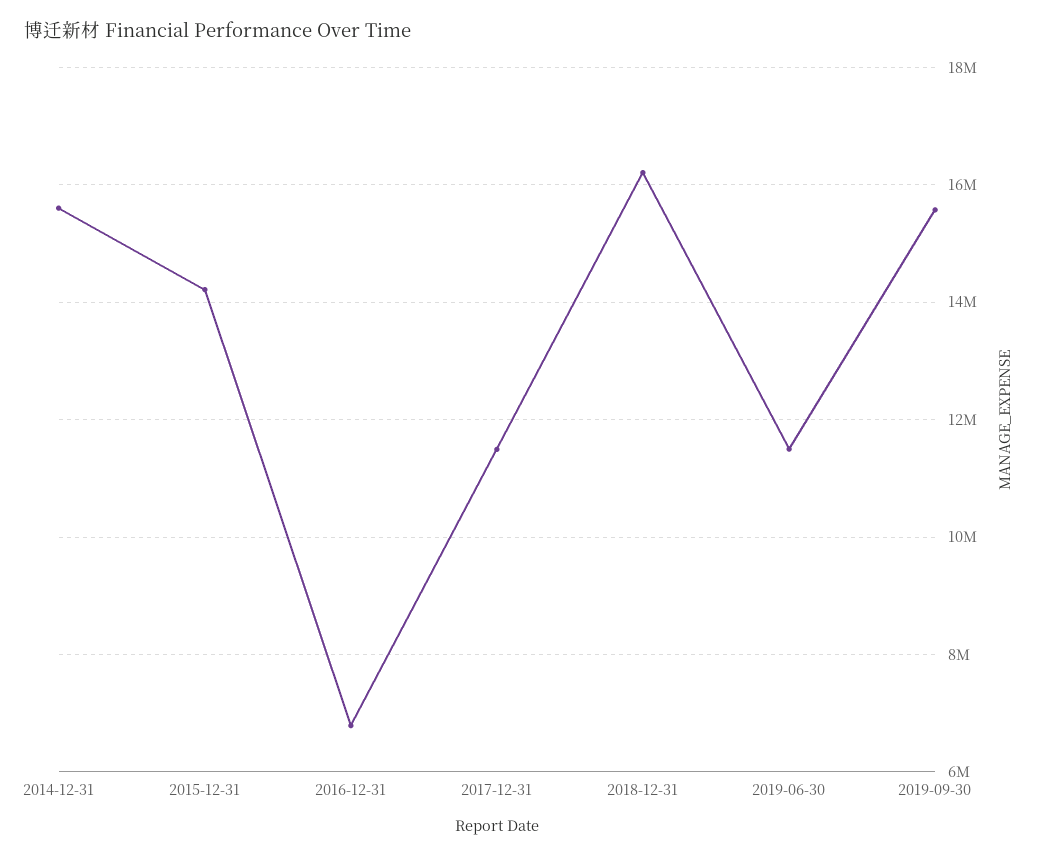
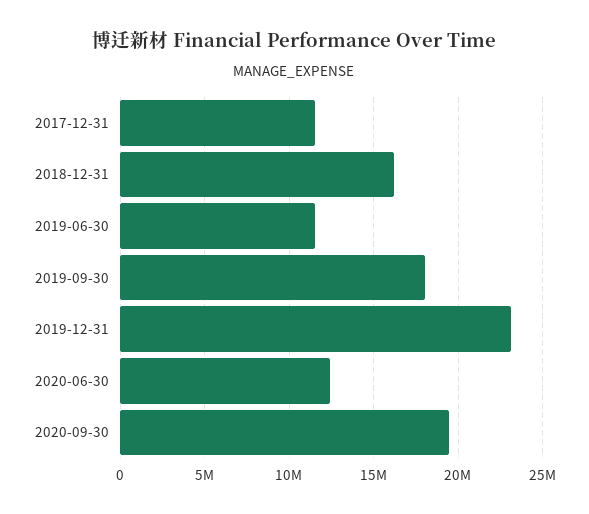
2014-12-31: 15600000 -> none
2015-12-31: 14200000 -> none
2016-12-31: 6800000 -> none
2019-09-30: 15600000 -> 18000000
2019-12-31: none -> 23000000
2020-06-30: none -> 12500000
2020-09-30: none -> 19500000

